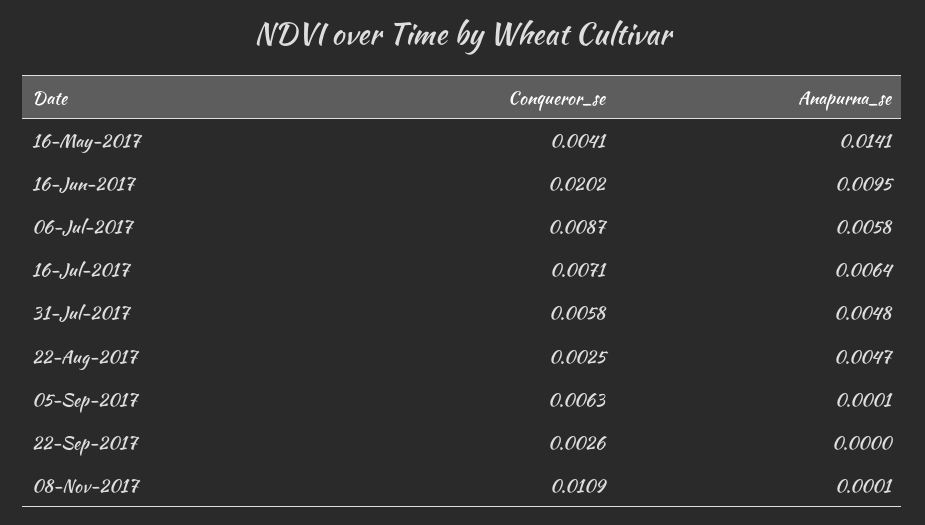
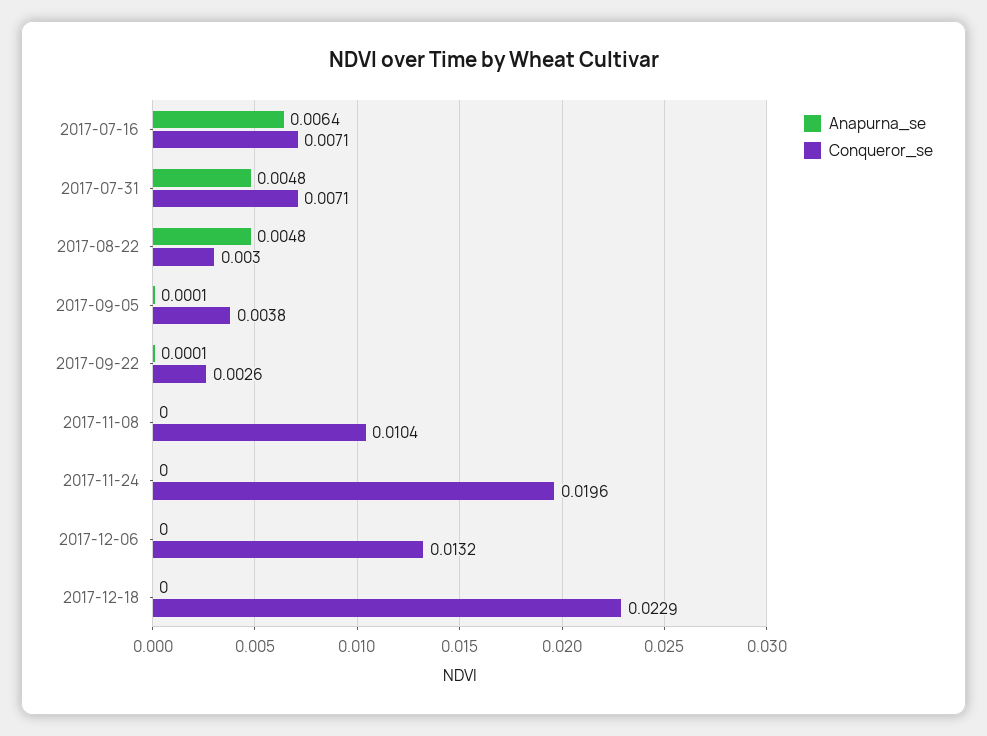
Conqueror_se, 16-May-2017: 0.0041 -> none
Anapurna_se, 16-May-2017: 0.0141 -> none
Conqueror_se, 16-Jun-2017: 0.0202 -> none
Anapurna_se, 16-Jun-2017: 0.0095 -> none
Conqueror_se, 06-Jul-2017: 0.0087 -> none
Anapurna_se, 06-Jul-2017: 0.0058 -> none
Conqueror_se, 31-Jul-2017: 0.0058 -> 0.0071
Conqueror_se, 22-Aug-2017: 0.0025 -> 0.003
Anapurna_se, 22-Aug-2017: 0.0047 -> 0.0048
Conqueror_se, 05-Sep-2017: 0.0063 -> 0.0038
Anapurna_se, 22-Sep-2017: 0 -> 0.0001
Conqueror_se, 08-Nov-2017: 0.0109 -> 0.0104
Anapurna_se, 08-Nov-2017: 0.0001 -> 0
Anapurna_se, 2017-11-24: none -> 0
Conqueror_se, 2017-11-24: none -> 0.0196
Anapurna_se, 2017-12-06: none -> 0
Conqueror_se, 2017-12-06: none -> 0.0132
Anapurna_se, 2017-12-18: none -> 0
Conqueror_se, 2017-12-18: none -> 0.0229

